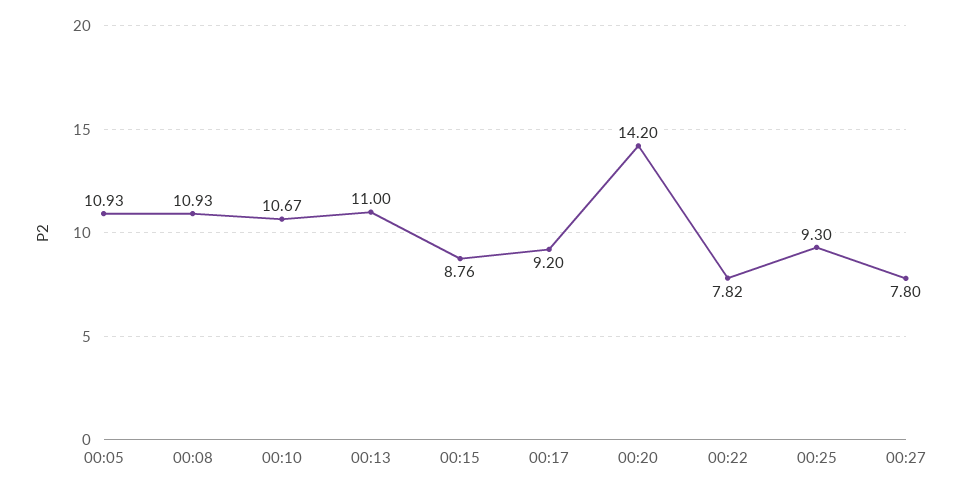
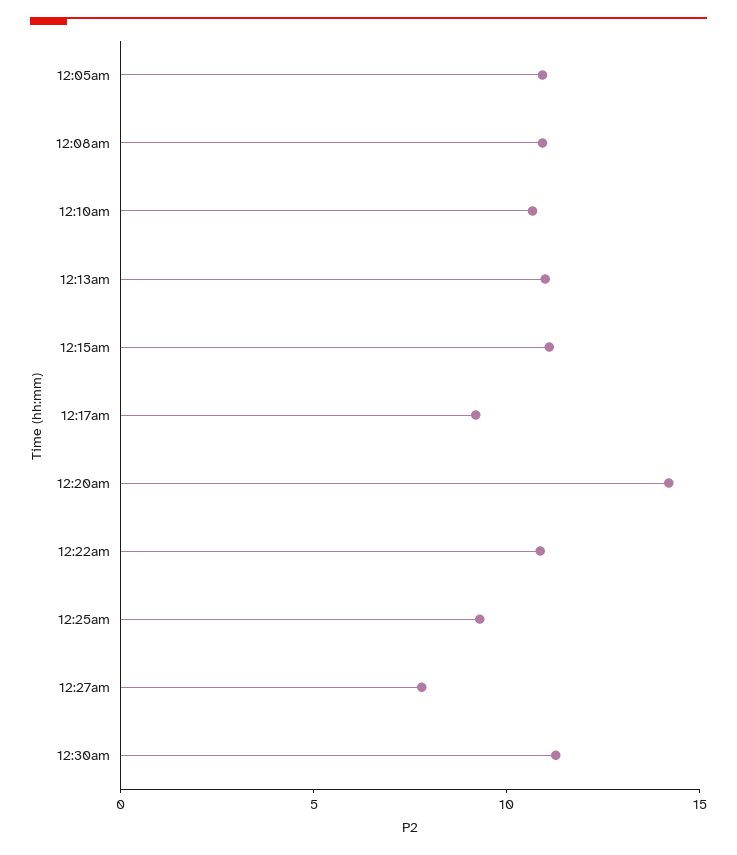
00:15: 8.76 -> 11
00:22: 7.82 -> 11
12:30am: none -> 11

